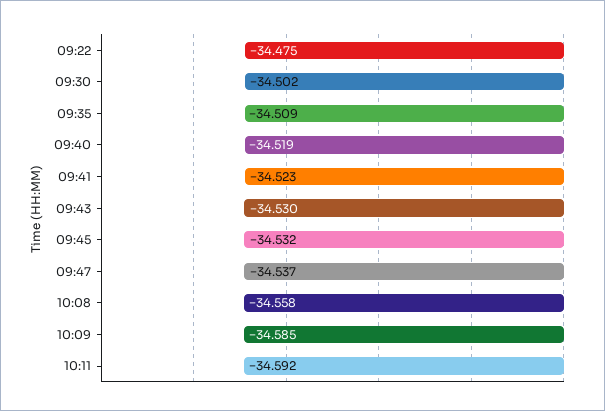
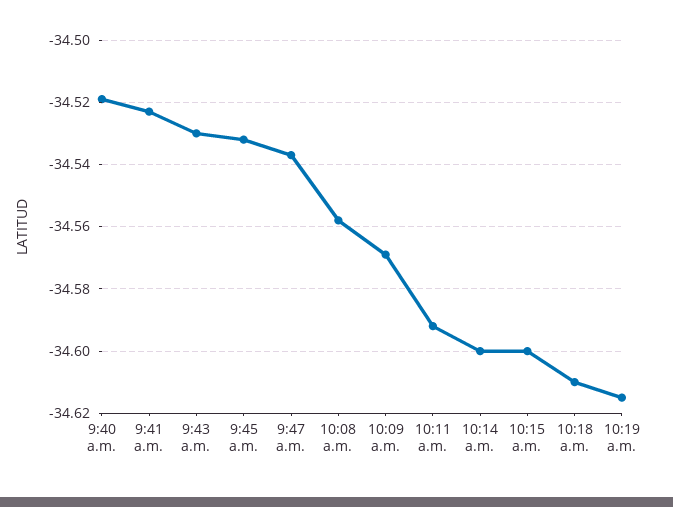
09:22: -34.475 -> none
09:30: -34.502 -> none
09:35: -34.509 -> none
10:09: -34.585 -> -34.57
10:14 a.m.: none -> -34.6
10:15 a.m.: none -> -34.6
10:18 a.m.: none -> -34.61
10:19 a.m.: none -> -34.615

